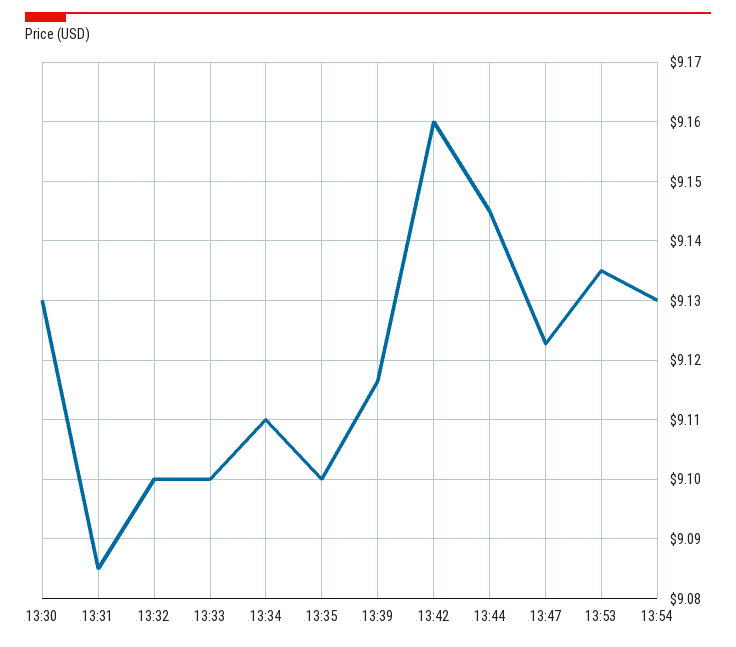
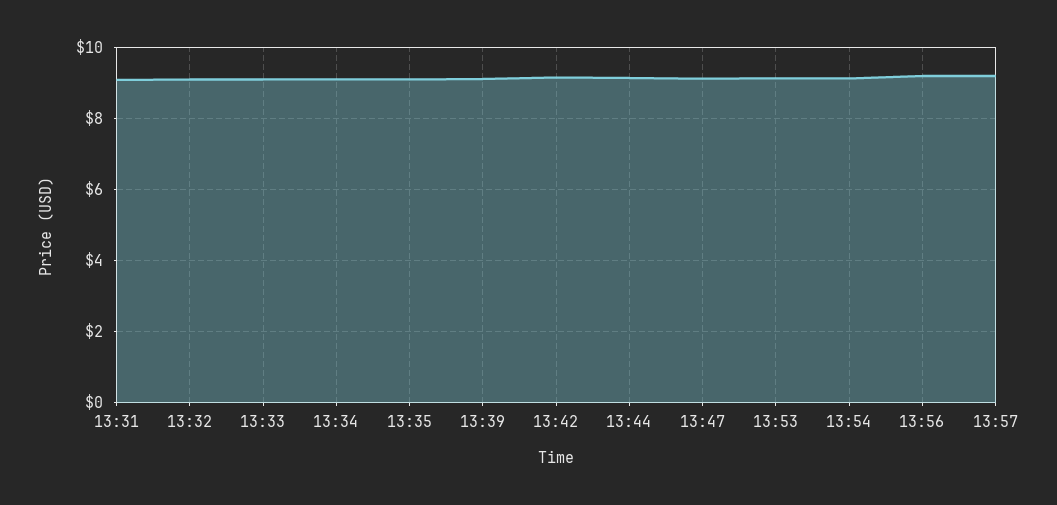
13:30: 9.13 -> none
13:56: none -> 9.2
13:57: none -> 9.2

